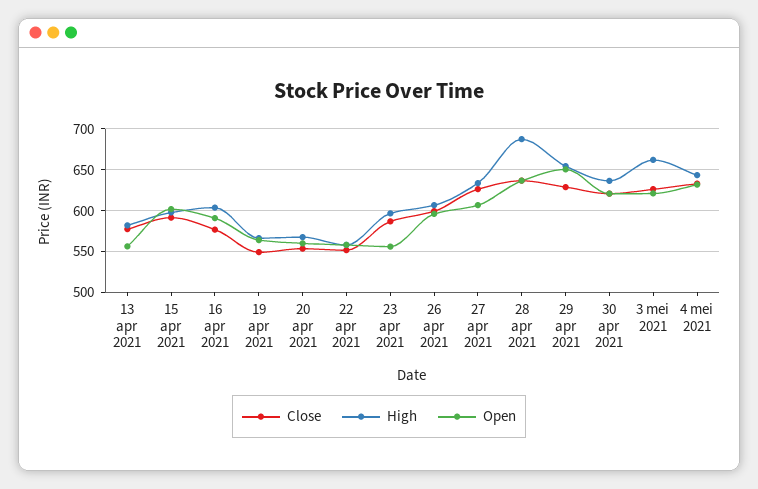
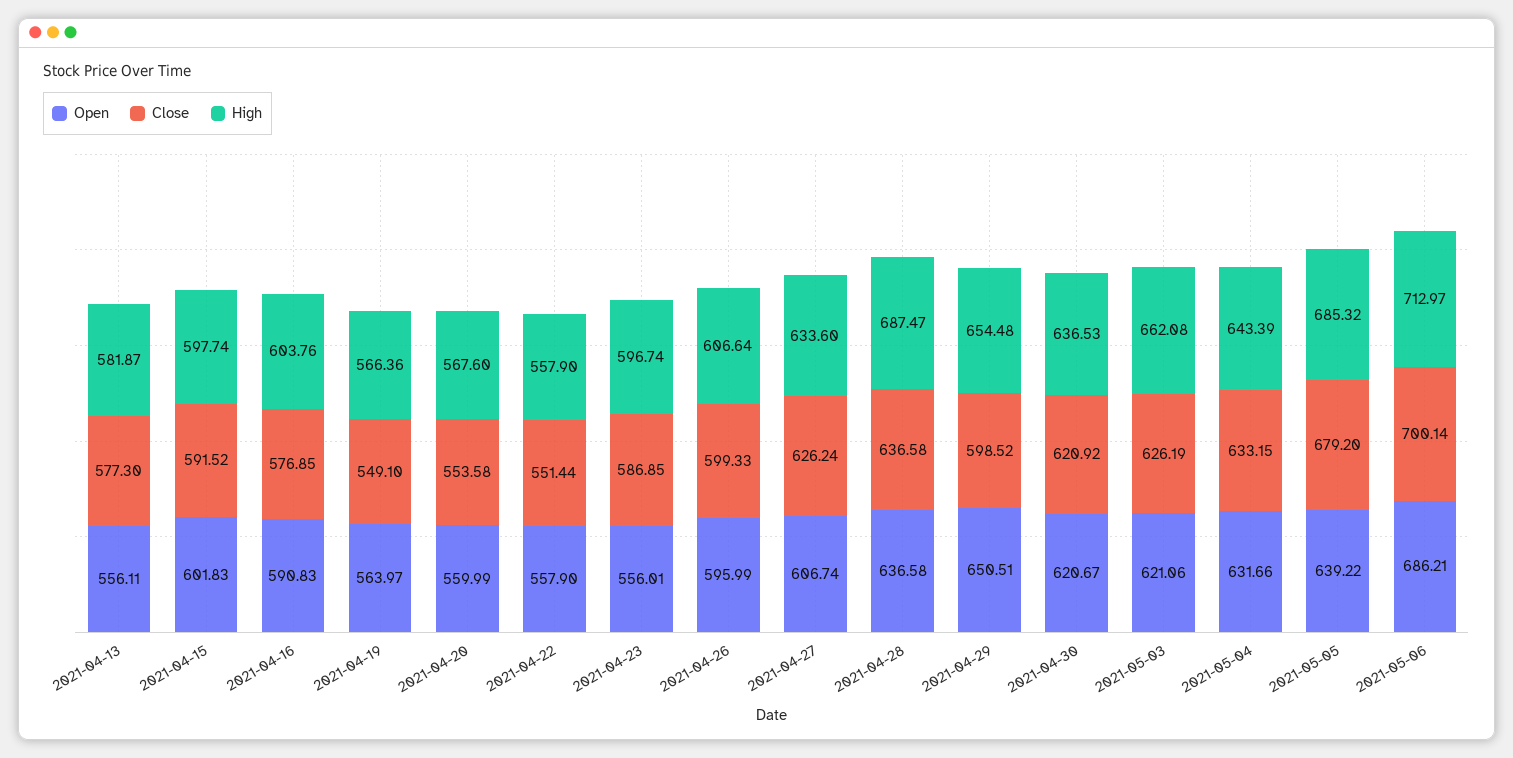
Close, 29 apr 2021: 630 -> 598.52
Open, 2021-05-05: none -> 639.22
Close, 2021-05-05: none -> 679.2
High, 2021-05-05: none -> 685.32
Open, 2021-05-06: none -> 686.21
Close, 2021-05-06: none -> 700.14
High, 2021-05-06: none -> 712.97

